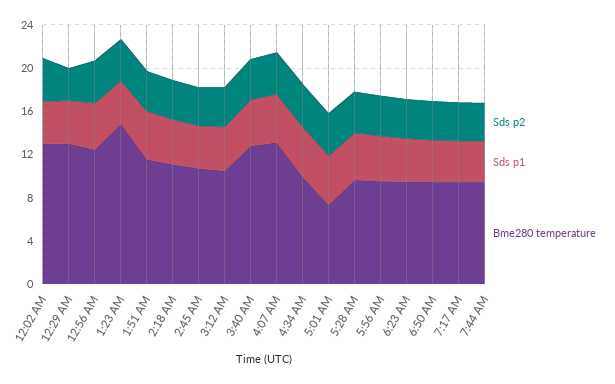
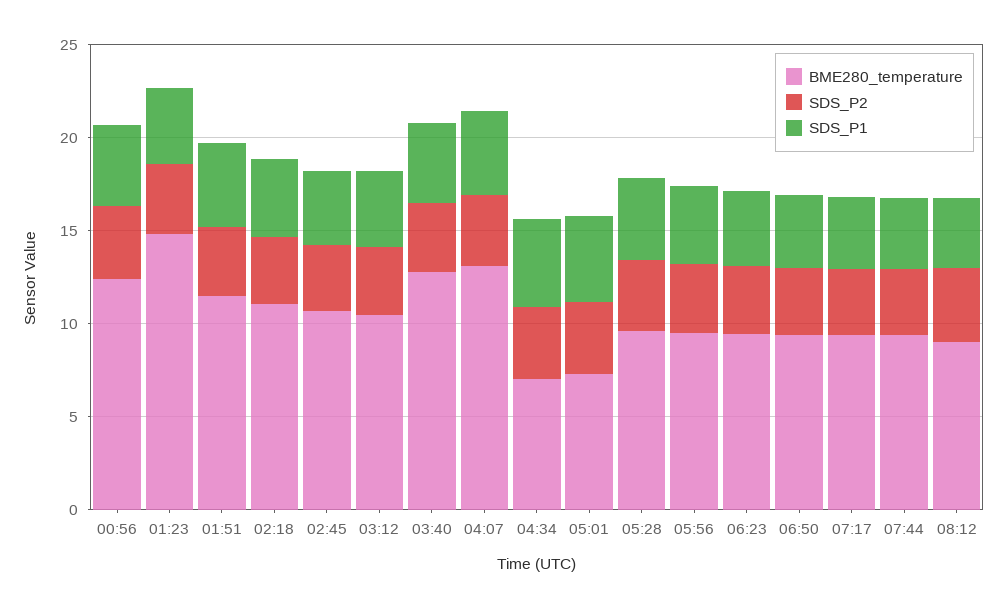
Sds p2, 12:02 AM: 4 -> none
Sds p1, 12:02 AM: 4 -> none
Bme280 temperature, 12:02 AM: 13 -> none
Sds p2, 12:29 AM: 3 -> none
Sds p1, 12:29 AM: 4 -> none
Bme280 temperature, 12:29 AM: 13 -> none
Bme280 temperature, 4:34 AM: 10 -> 7
Bme280 temperature, 08:12: none -> 9
Sds p2, 08:12: none -> 4
Sds p1, 08:12: none -> 4

